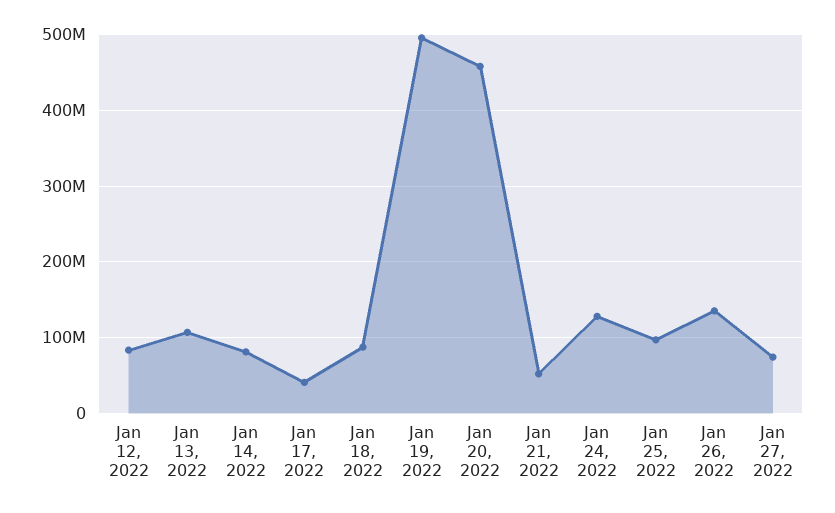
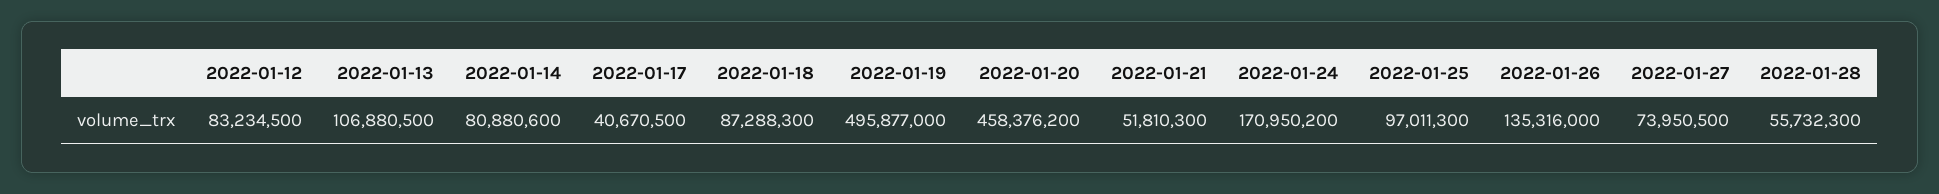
Jan 24, 2022: 130000000 -> 170950200
2022-01-28: none -> 55732300

